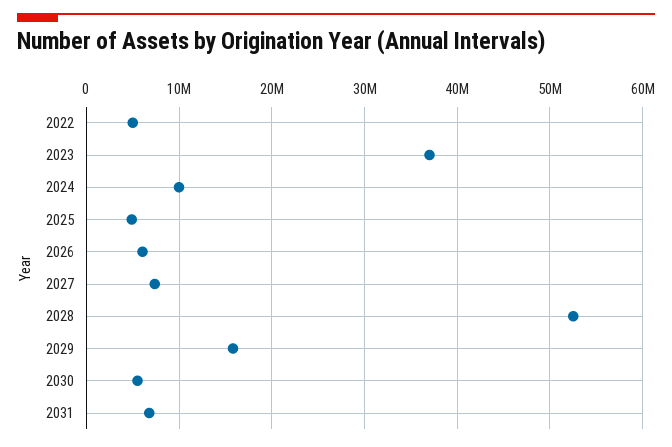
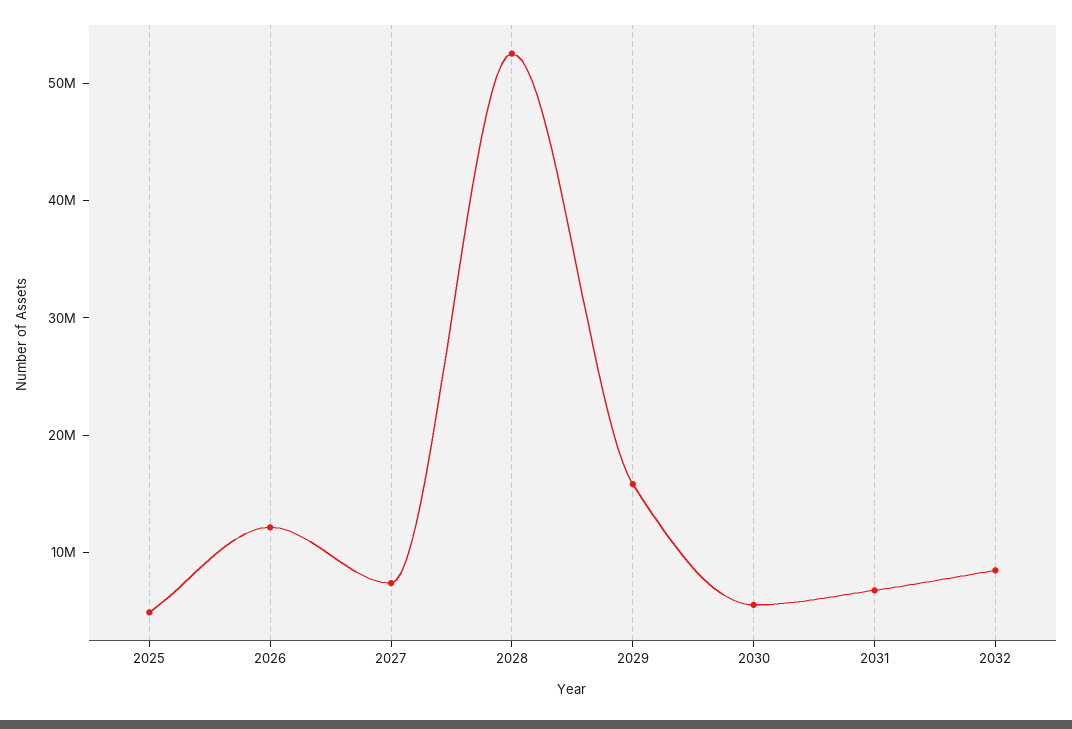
2022: 5000000 -> none
2023: 37000000 -> none
2024: 10000000 -> none
2026: 6000000 -> 12000000
2032: none -> 8000000

